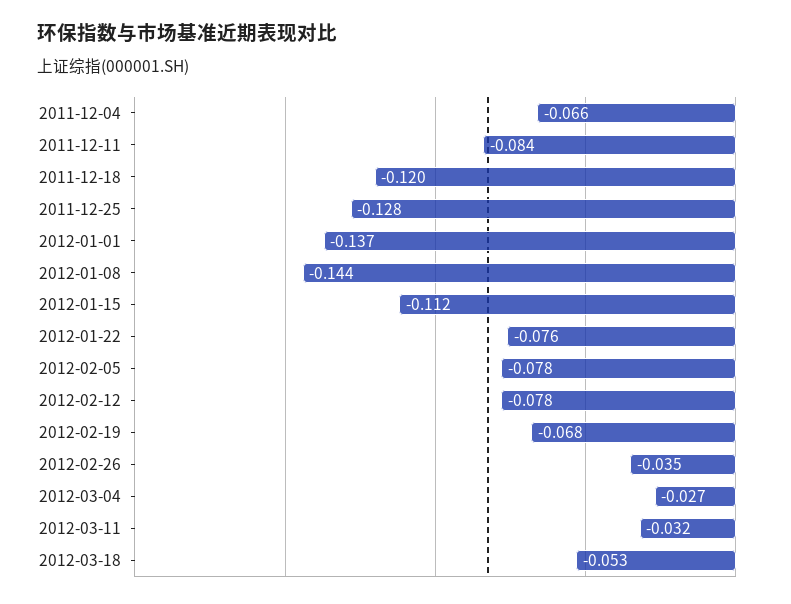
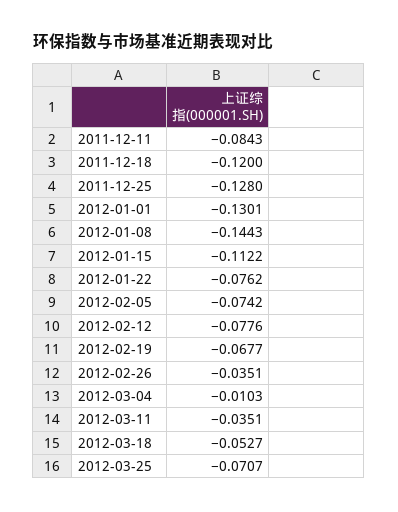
2011-12-04: -0.066 -> none
2012-01-01: -0.137 -> -0.1301
2012-02-05: -0.078 -> -0.0742
2012-03-04: -0.027 -> -0.0103
2012-03-11: -0.032 -> -0.0351
2012-03-25: none -> -0.0707

